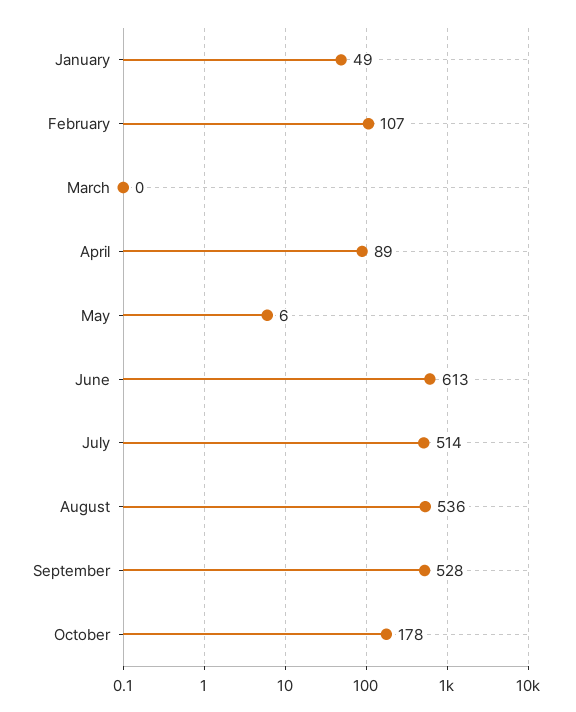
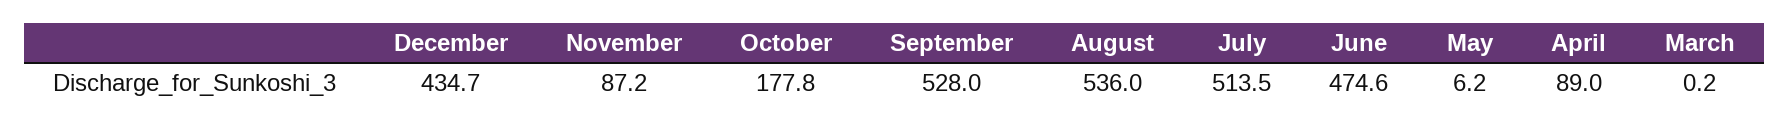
January: 49 -> none
February: 107 -> none
June: 613 -> 474.6
December: none -> 434.7
November: none -> 87.2

